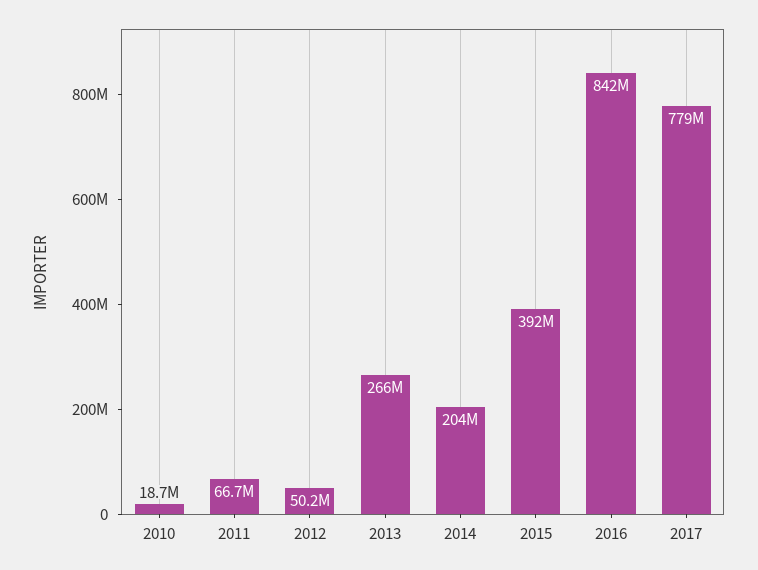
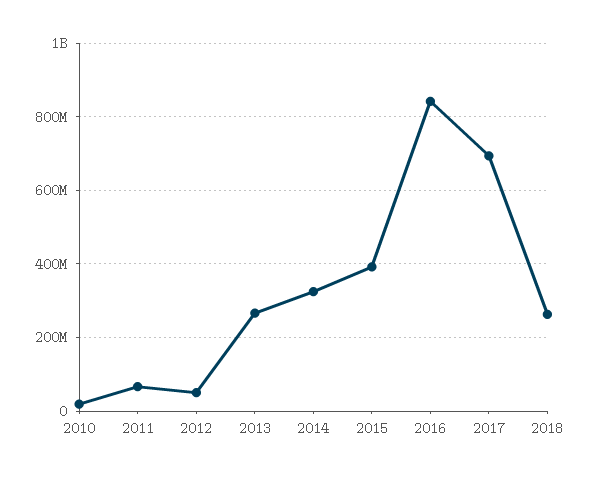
2014: 204000000 -> 320000000
2017: 779000000 -> 700000000
2018: none -> 260000000

